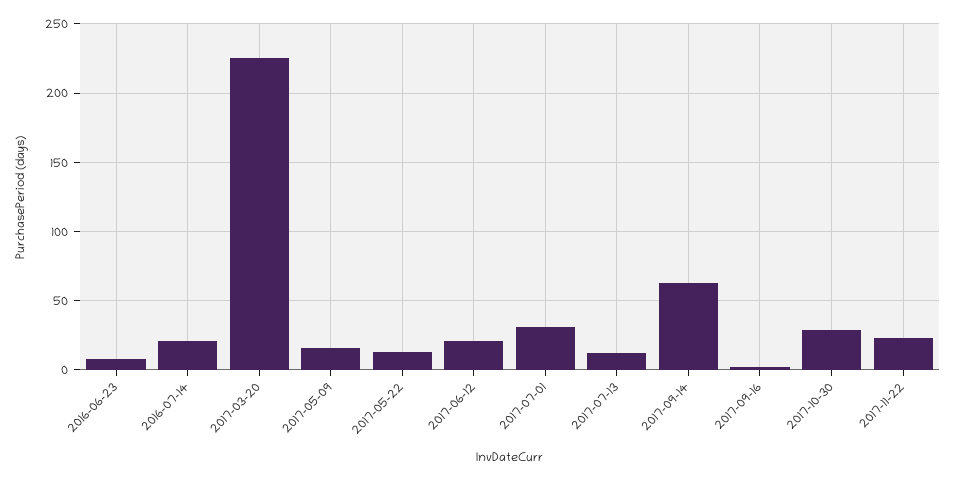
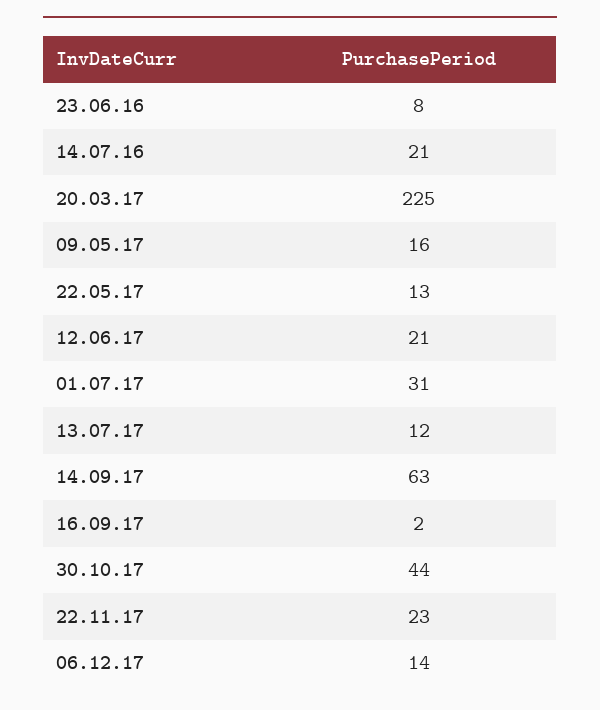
2017-10-30: 30 -> 44
06.12.17: none -> 14

